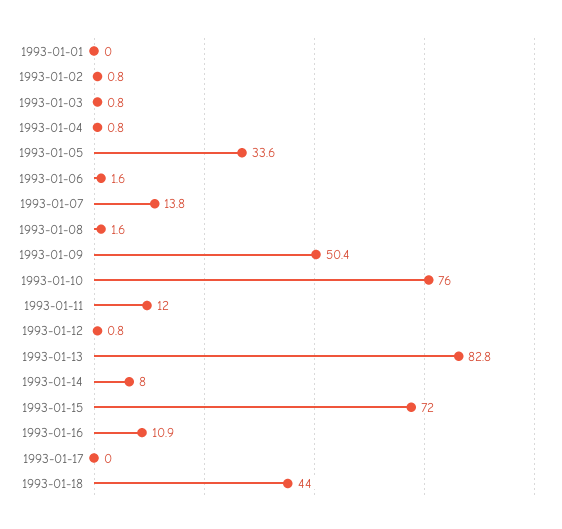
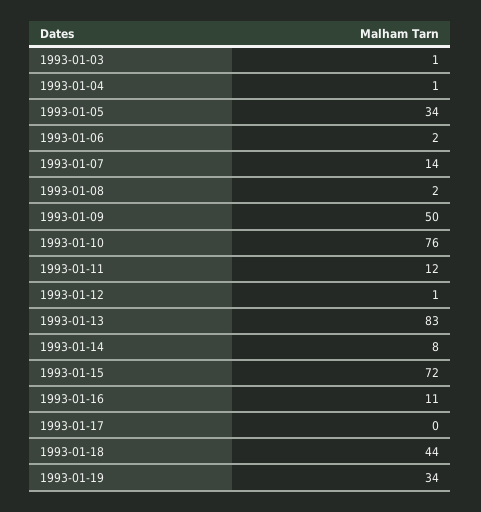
1993-01-01: 0 -> none
1993-01-02: 0.8 -> none
1993-01-19: none -> 34

